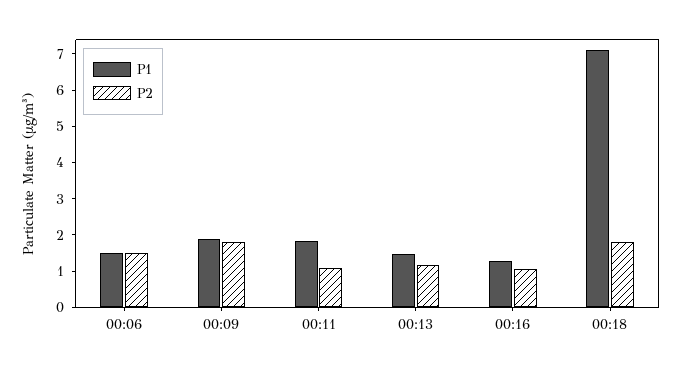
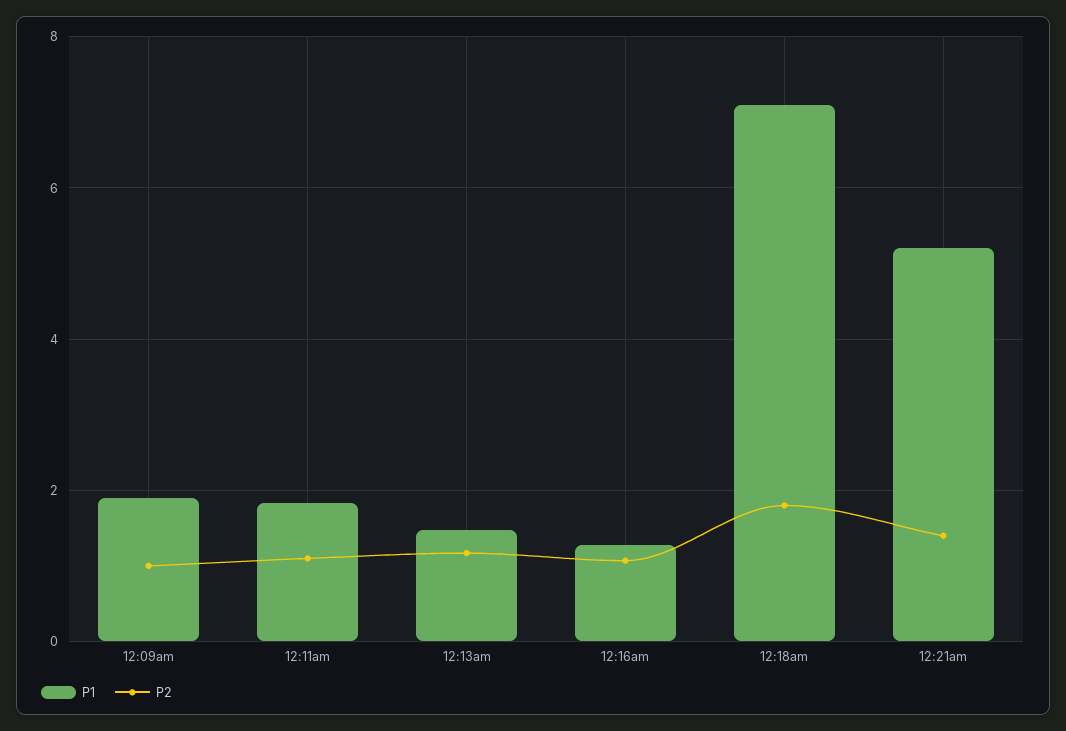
P1, 00:06: 1.5 -> none
P2, 00:06: 1.5 -> none
P2, 00:09: 1.75 -> 1
P1, 12:21am: none -> 5.2
P2, 12:21am: none -> 1.4

